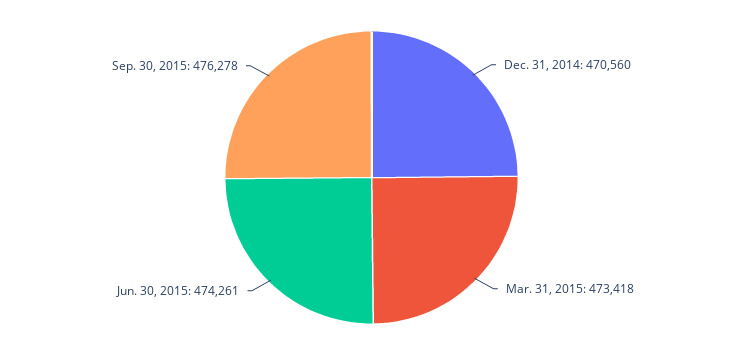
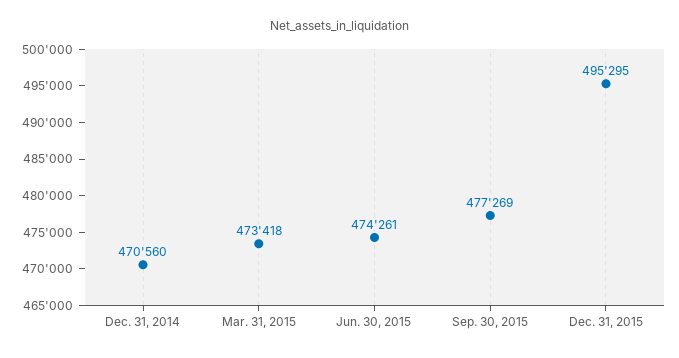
Sep. 30, 2015: 476278 -> 477269
Dec. 31, 2015: none -> 495295

